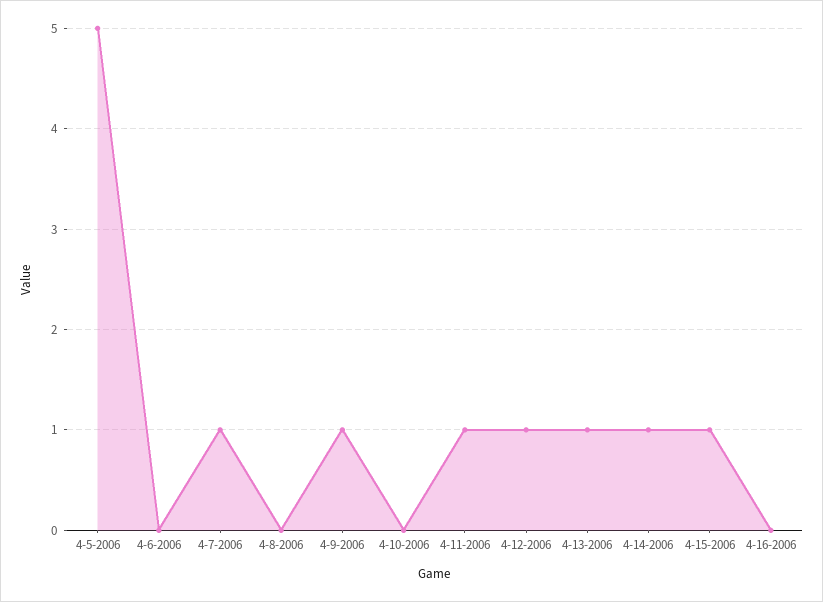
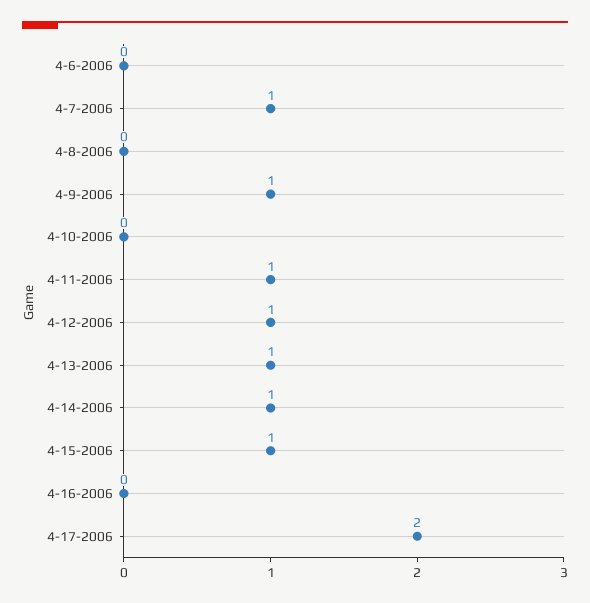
4-5-2006: 5 -> none
4-17-2006: none -> 2

